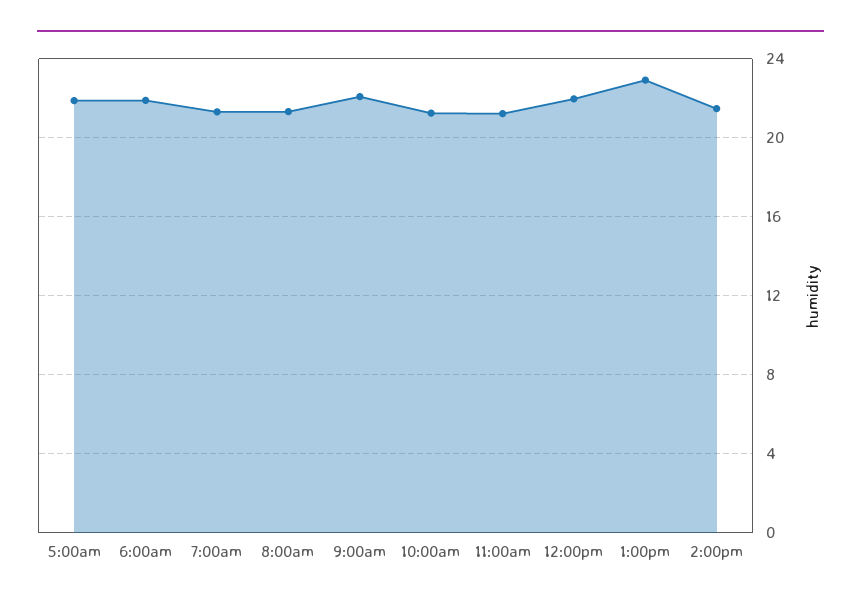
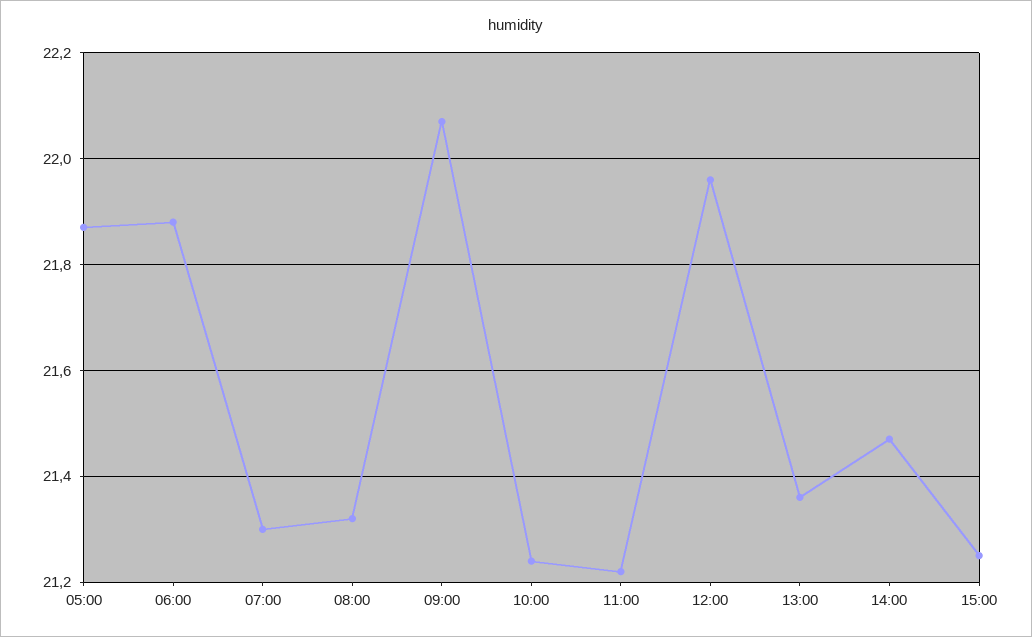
1:00pm: 23 -> 21.35
15:00: none -> 21.25

